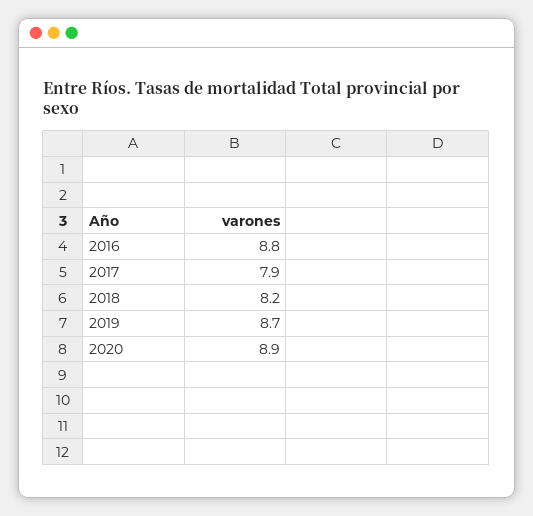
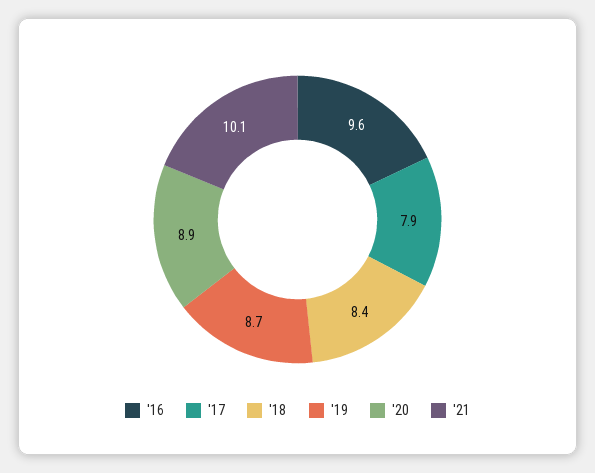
2016: 8.8 -> 9.6
2018: 8.2 -> 8.4
'21: none -> 10.1

